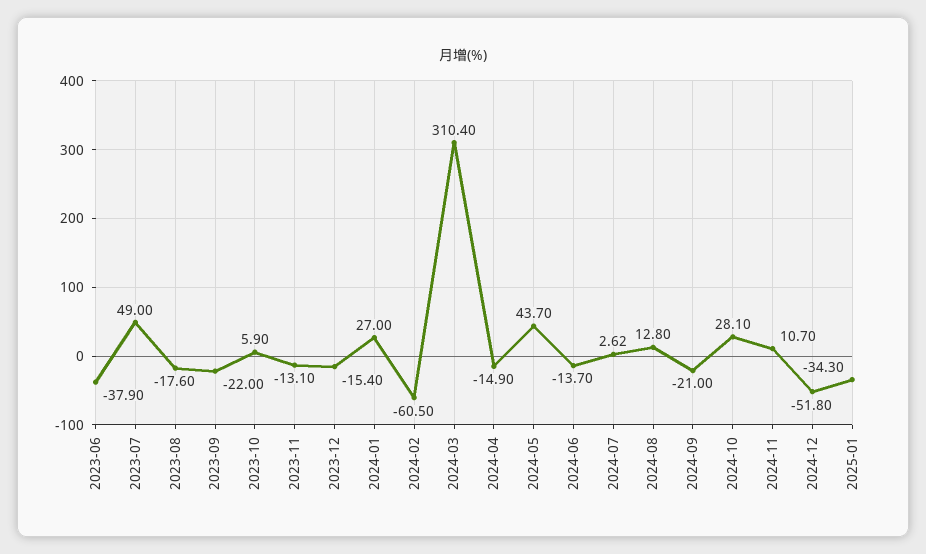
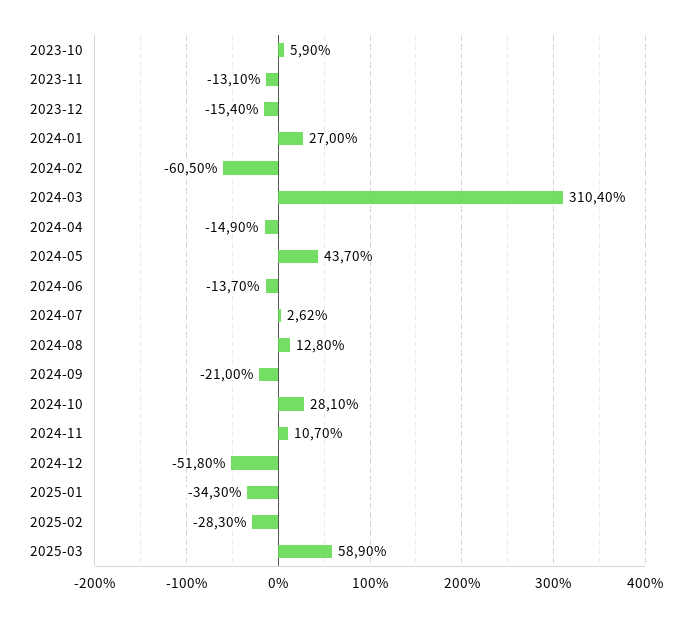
2023-06: -37.9 -> none
2023-07: 49 -> none
2023-08: -17.6 -> none
2023-09: -22 -> none
2025-02: none -> -28.3
2025-03: none -> 58.9

